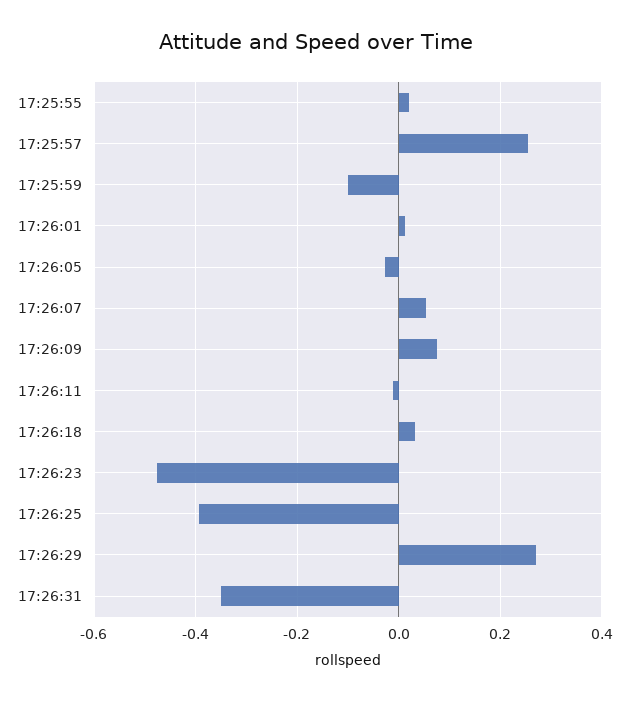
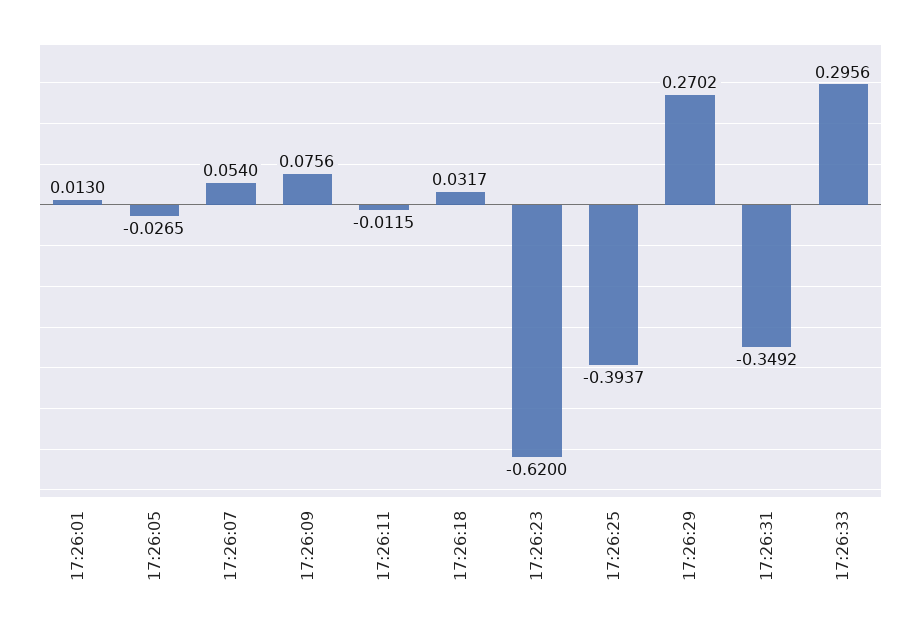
17:25:55: 0.02 -> none
17:25:57: 0.26 -> none
17:25:59: -0.1 -> none
17:26:23: -0.48 -> -0.62
17:26:33: none -> 0.2956

